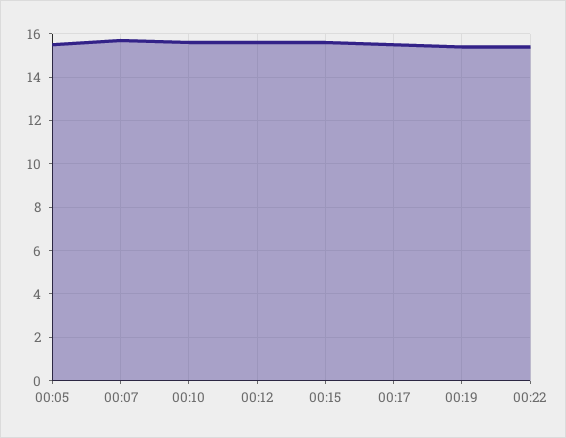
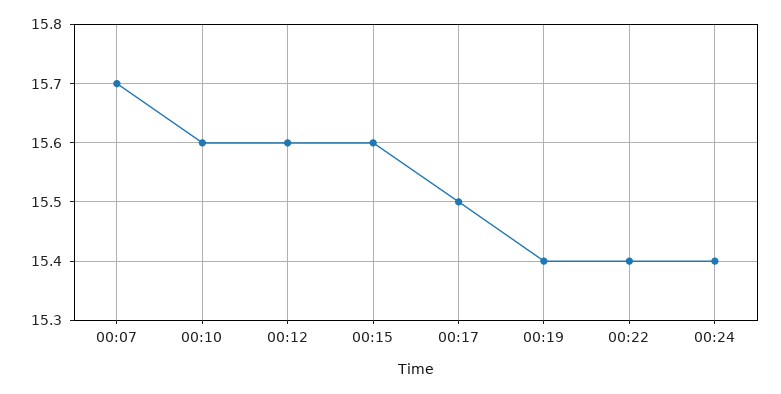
00:05: 15.5 -> none
00:24: none -> 15.4

